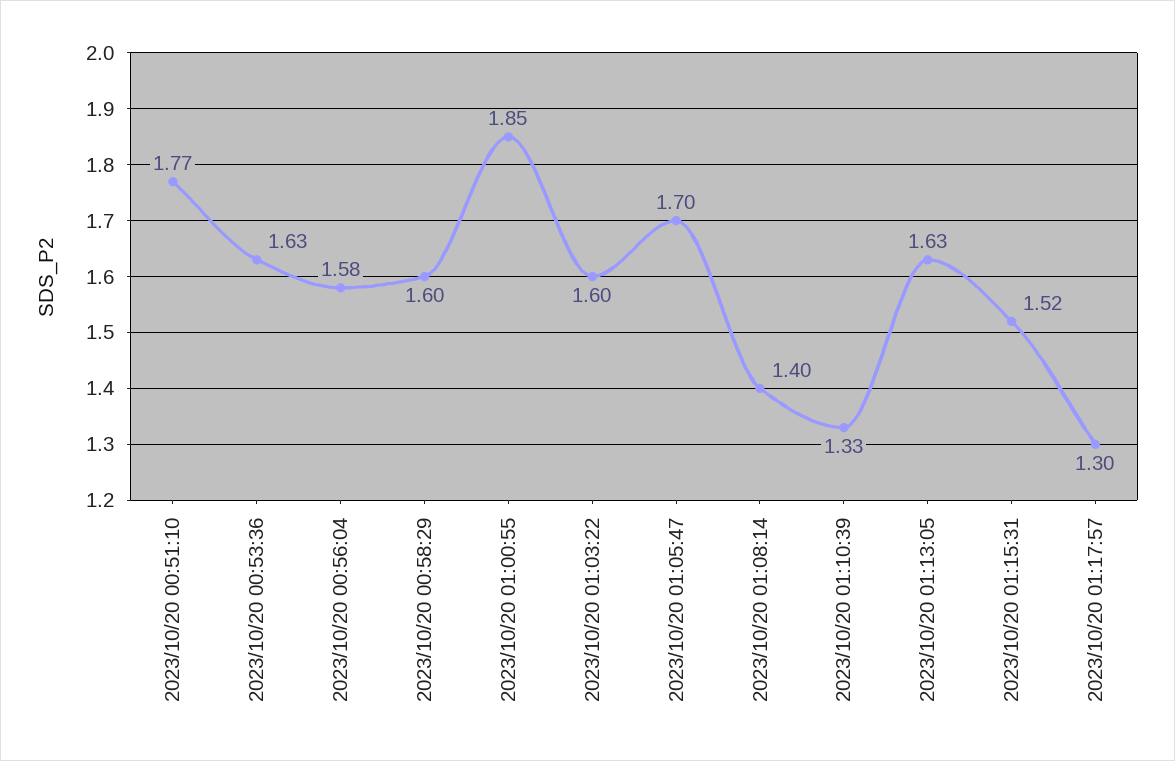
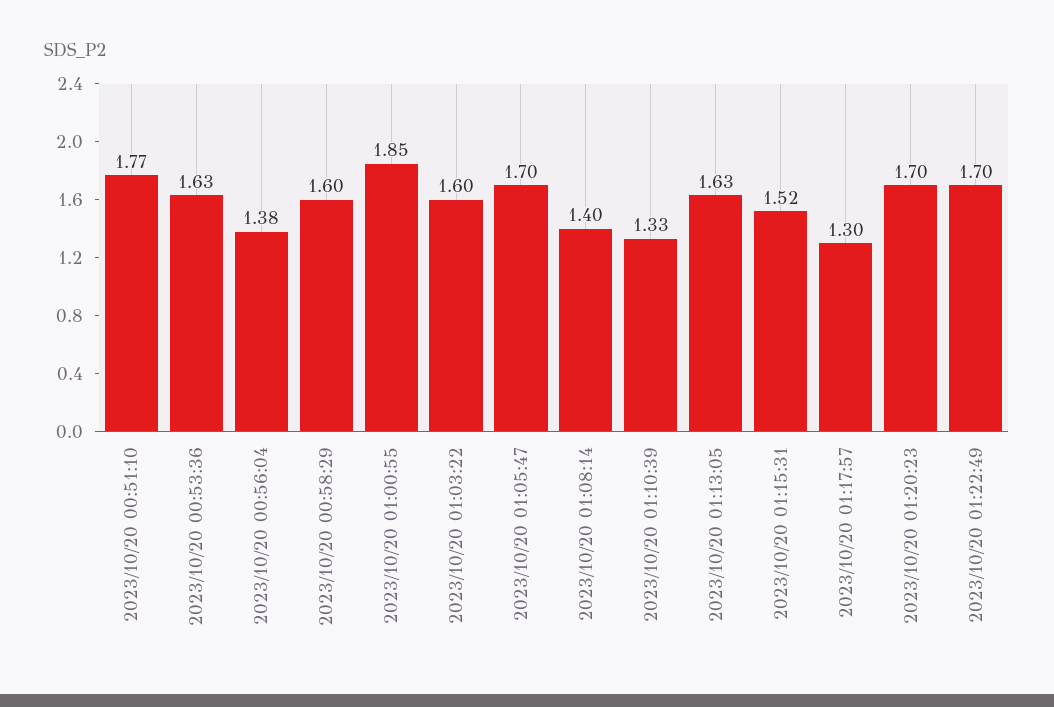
2023/10/20 00:56:04: 1.58 -> 1.38
2023/10/20 01:20:23: none -> 1.7
2023/10/20 01:22:49: none -> 1.7

